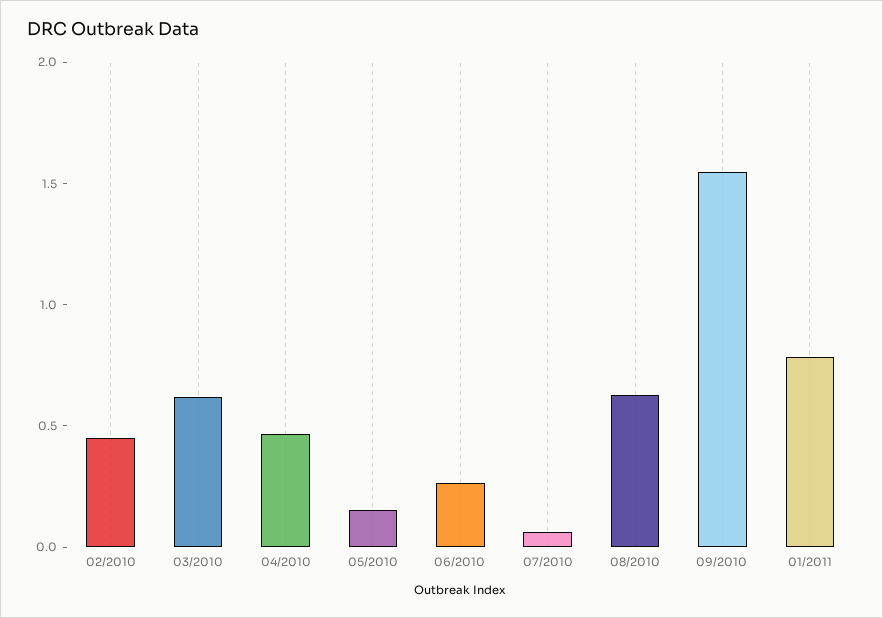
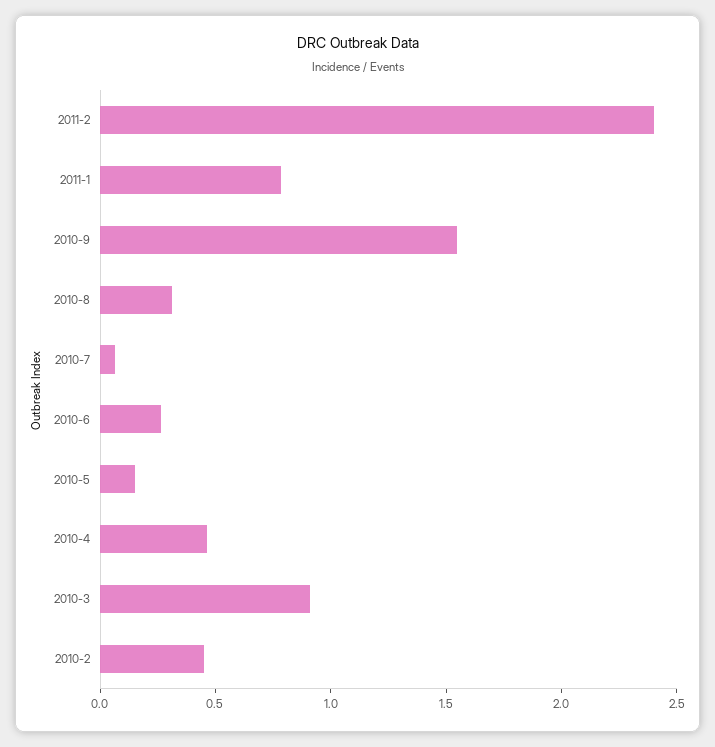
03/2010: 0.6 -> 0.9
08/2010: 0.6 -> 0.3
2011-2: none -> 2.4

